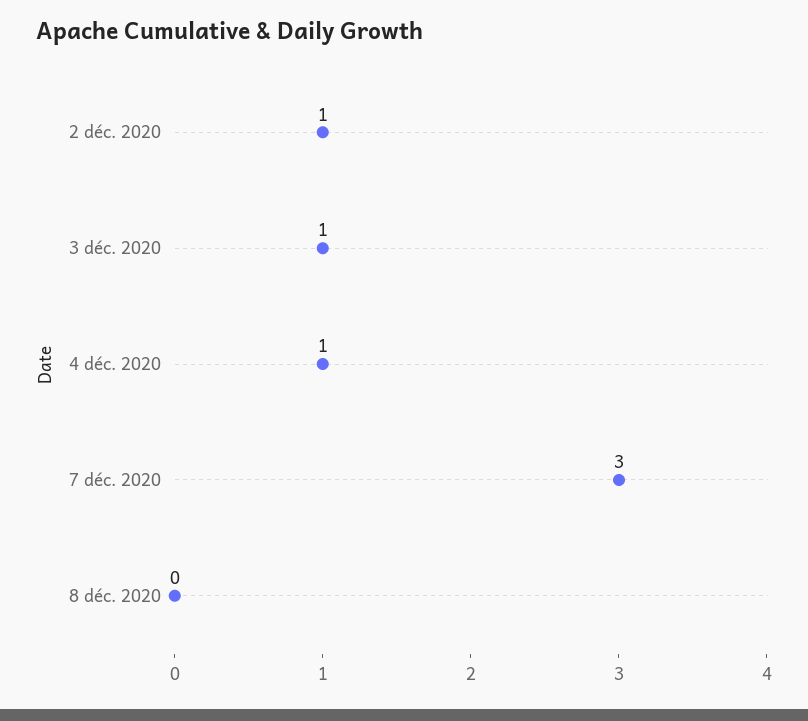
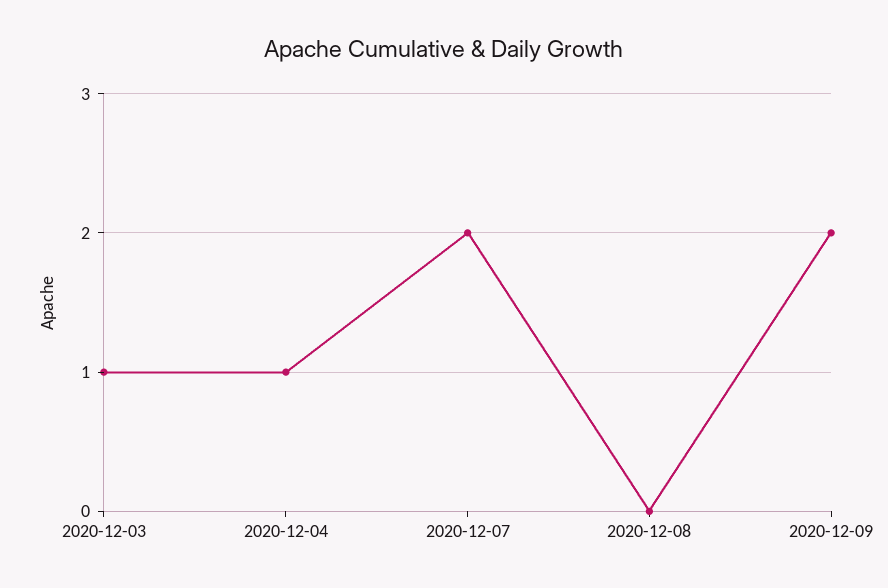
2 déc. 2020: 1 -> none
7 déc. 2020: 3 -> 2
2020-12-09: none -> 2

